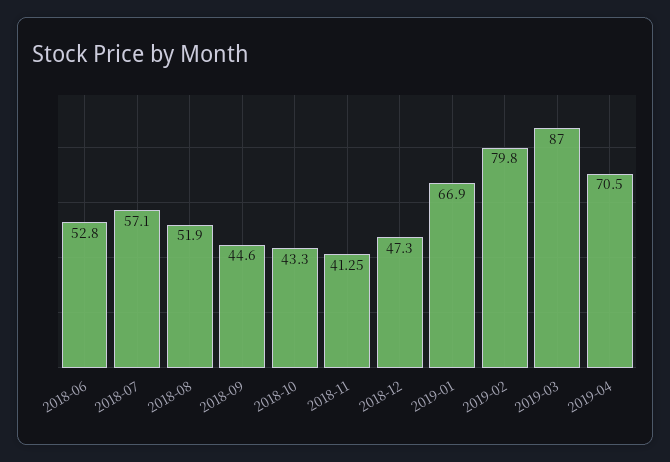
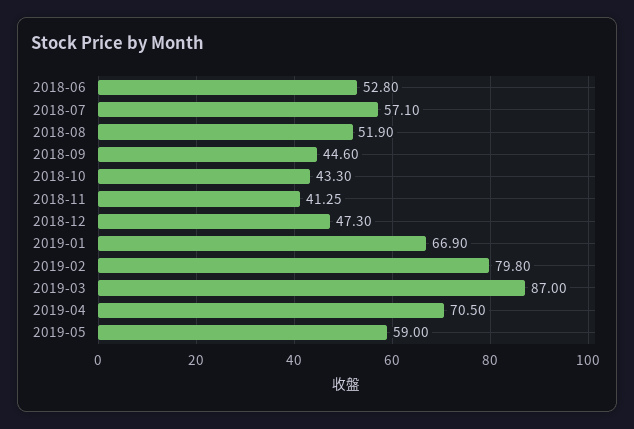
2019-05: none -> 59

